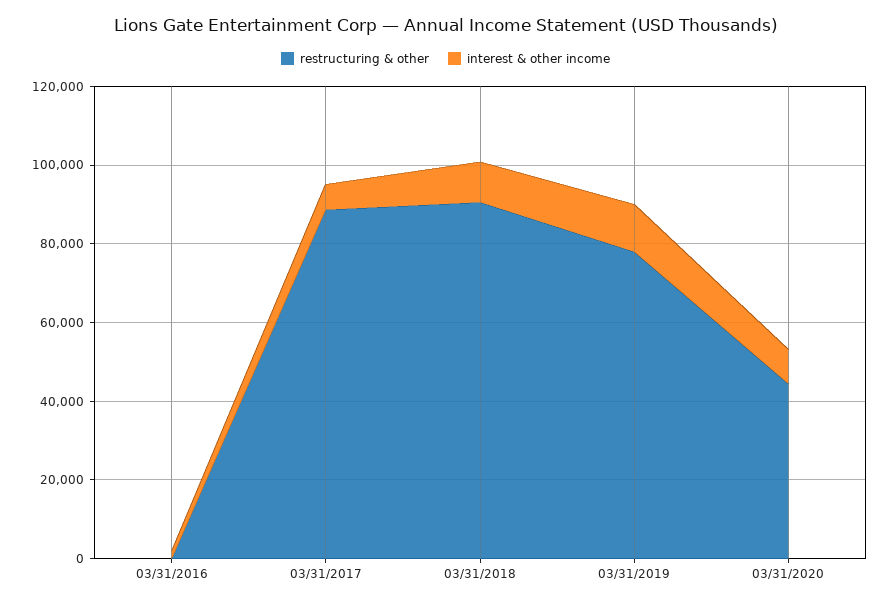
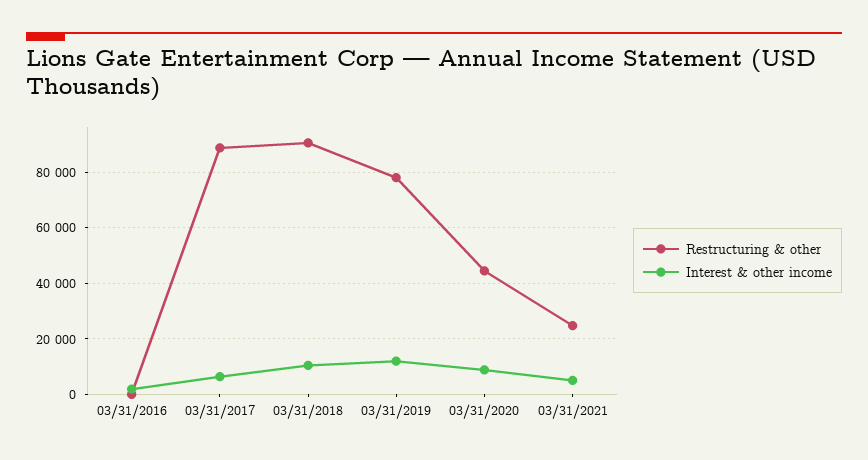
restructuring & other, 03/31/2021: none -> 25000
interest & other income, 03/31/2021: none -> 5000

